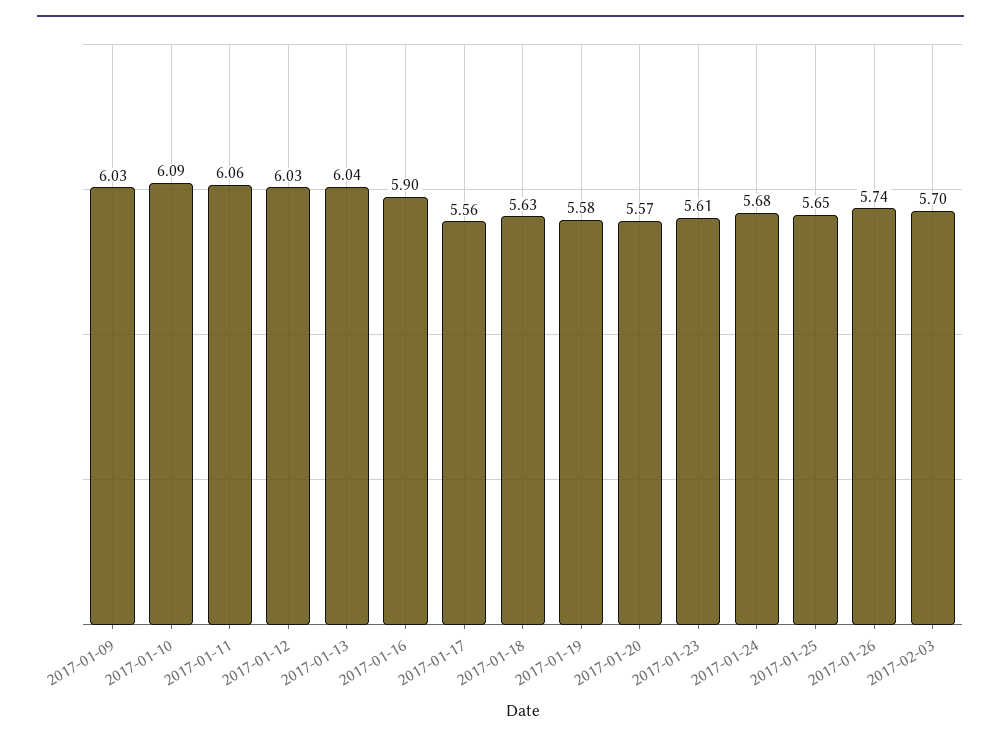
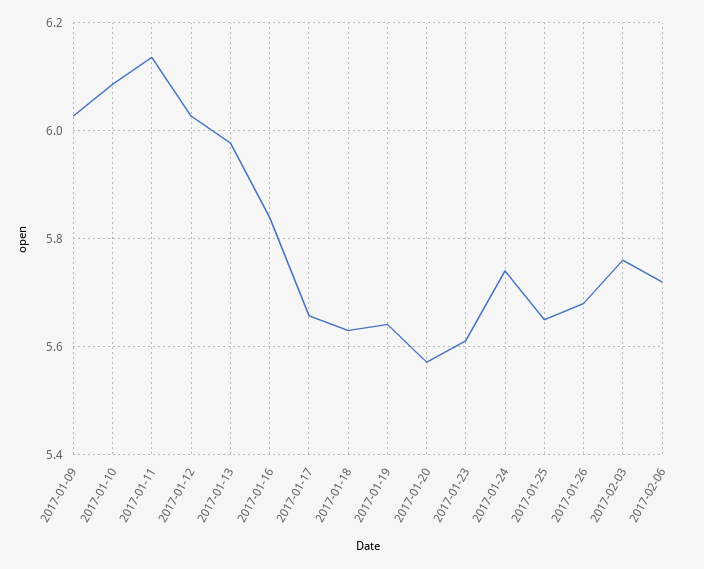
2017-01-11: 6.06 -> 6.14
2017-01-13: 6.04 -> 5.98
2017-01-16: 5.9 -> 5.84
2017-01-17: 5.56 -> 5.66
2017-01-19: 5.58 -> 5.64
2017-01-24: 5.68 -> 5.74
2017-01-26: 5.74 -> 5.68
2017-02-03: 5.7 -> 5.76
2017-02-06: none -> 5.72

